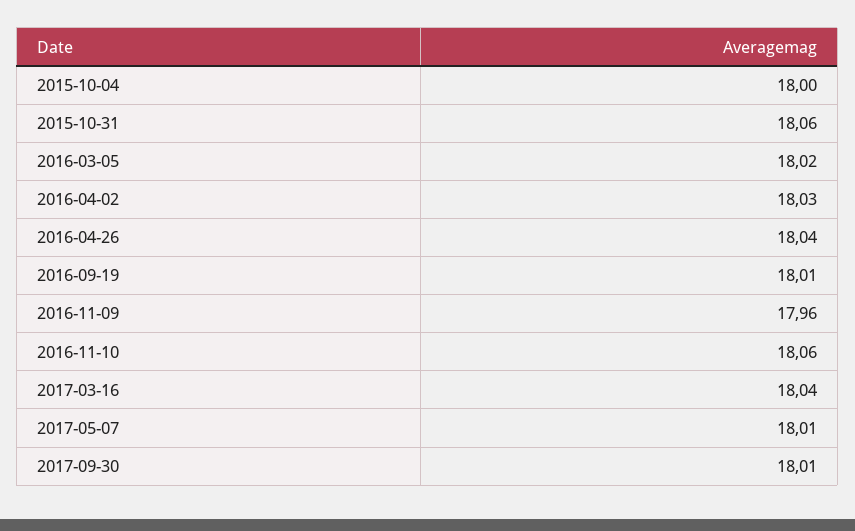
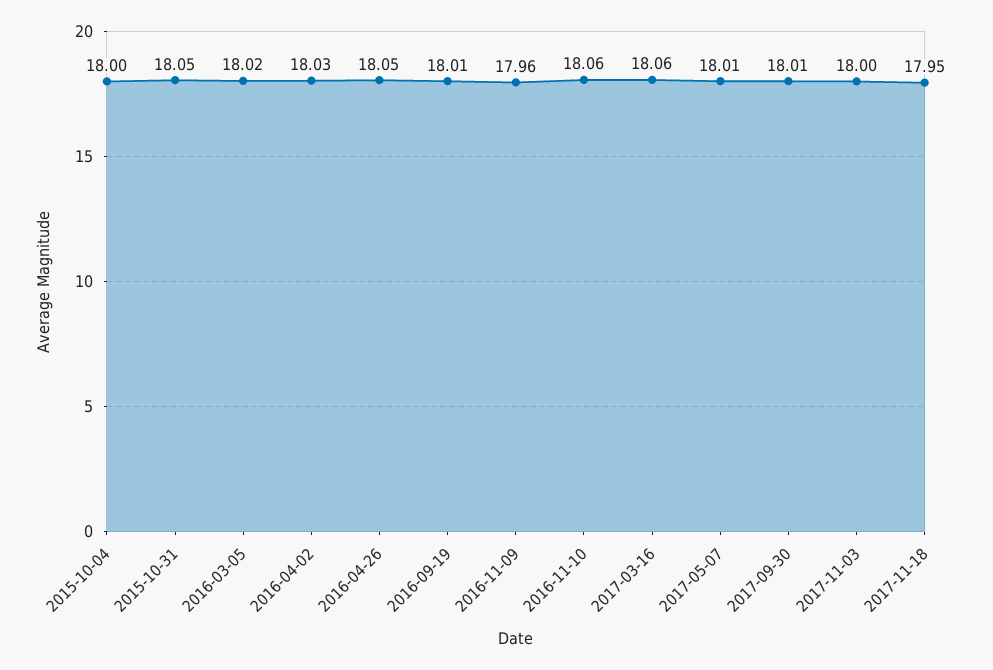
2015-10-31: 18.06 -> 18.05
2016-04-26: 18.04 -> 18.05
2017-03-16: 18.04 -> 18.06
2017-11-03: none -> 18
2017-11-18: none -> 17.95

